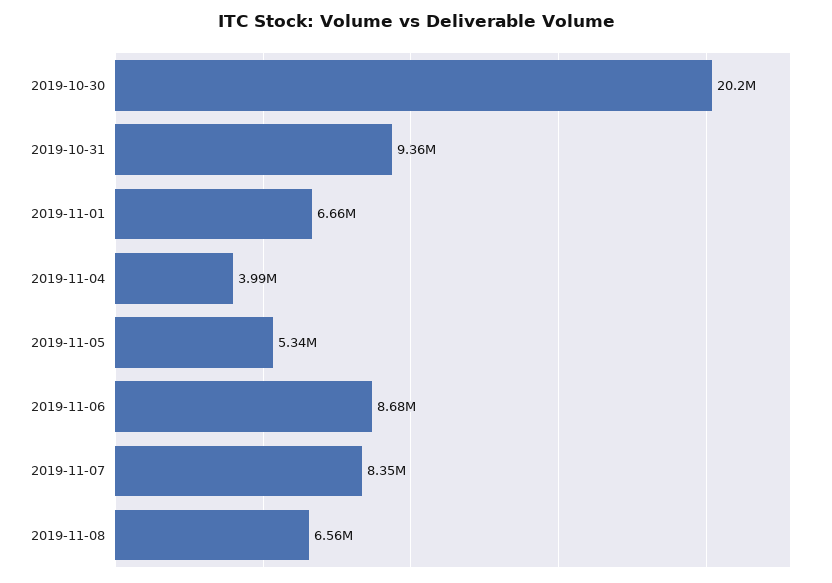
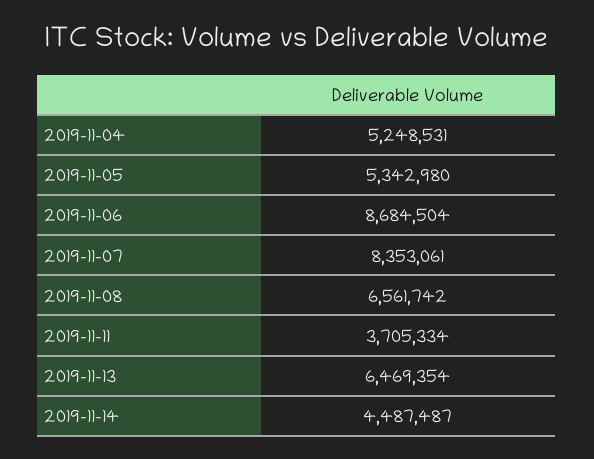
2019-10-30: 20200000 -> none
2019-10-31: 9360000 -> none
2019-11-01: 6660000 -> none
2019-11-04: 3990000 -> 5248531
2019-11-11: none -> 3705334
2019-11-13: none -> 6469354
2019-11-14: none -> 4487487

